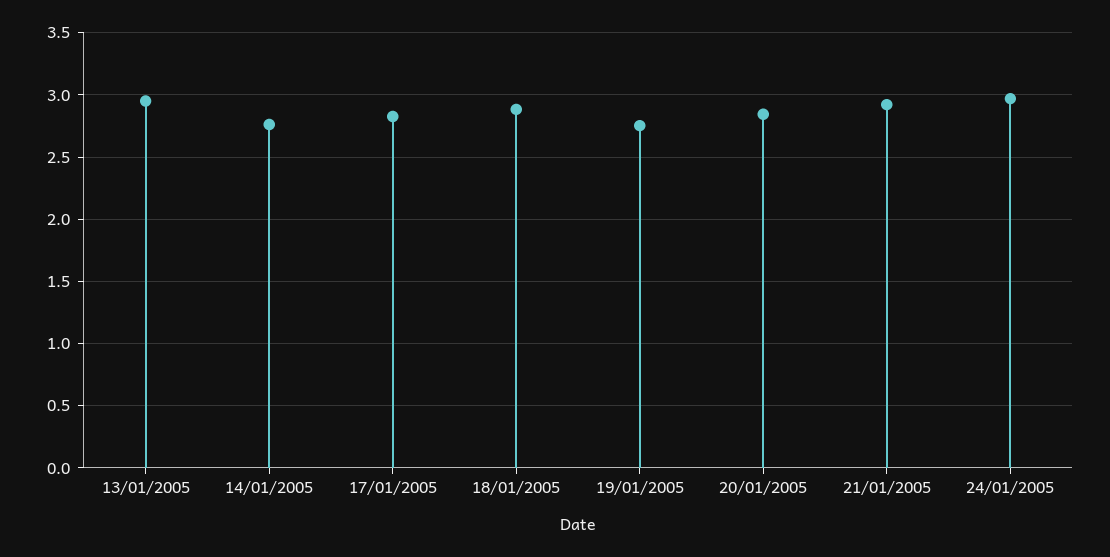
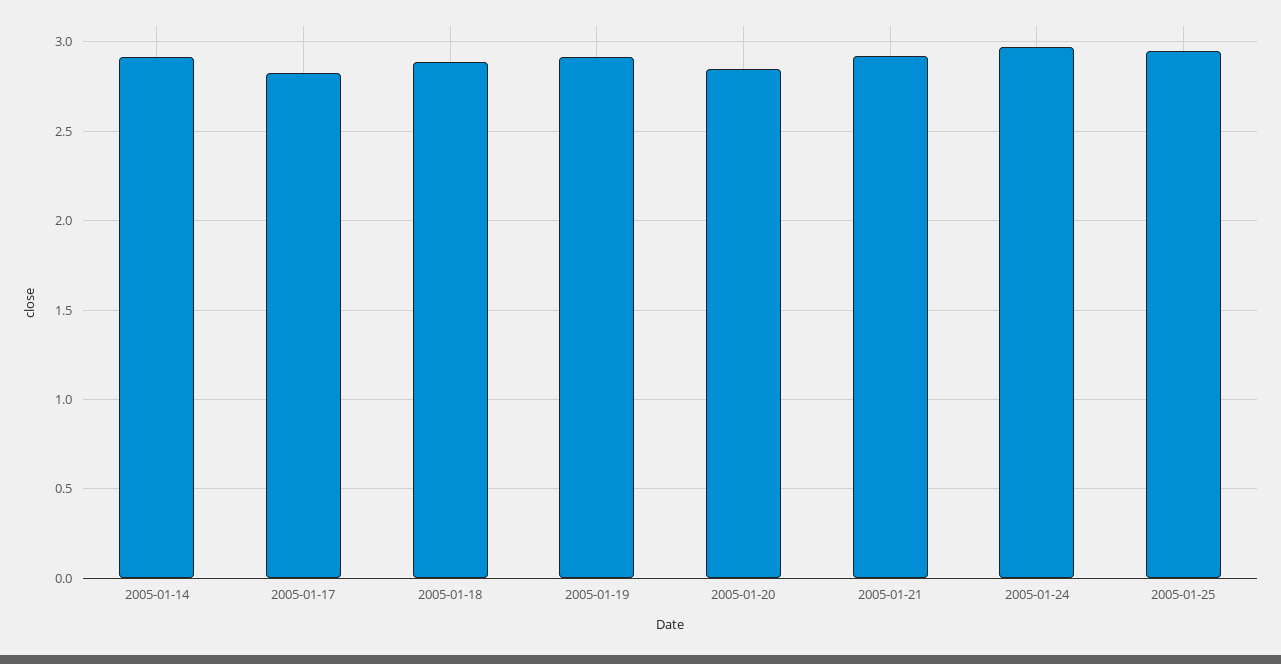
13/01/2005: 2.95 -> none
14/01/2005: 2.75 -> 2.9
19/01/2005: 2.75 -> 2.9
2005-01-25: none -> 2.95

